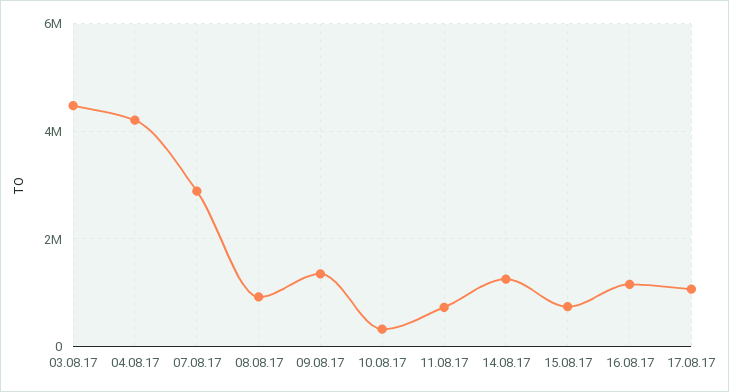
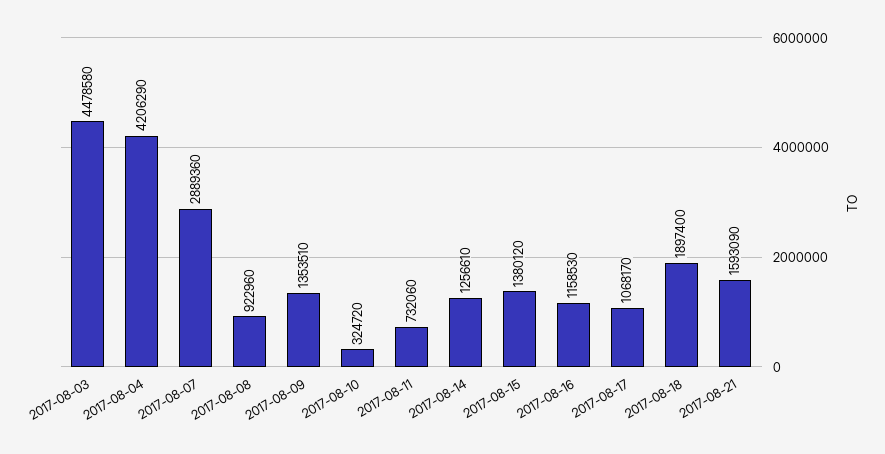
15.08.17: 800000 -> 1380120
2017-08-18: none -> 1897400
2017-08-21: none -> 1593090

